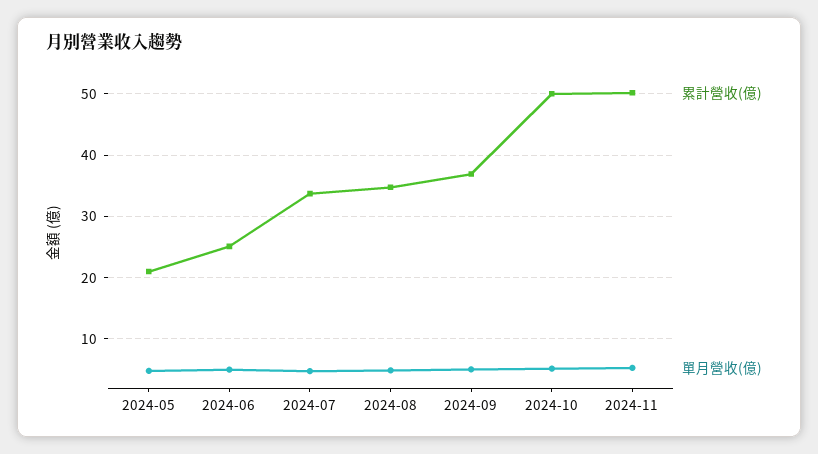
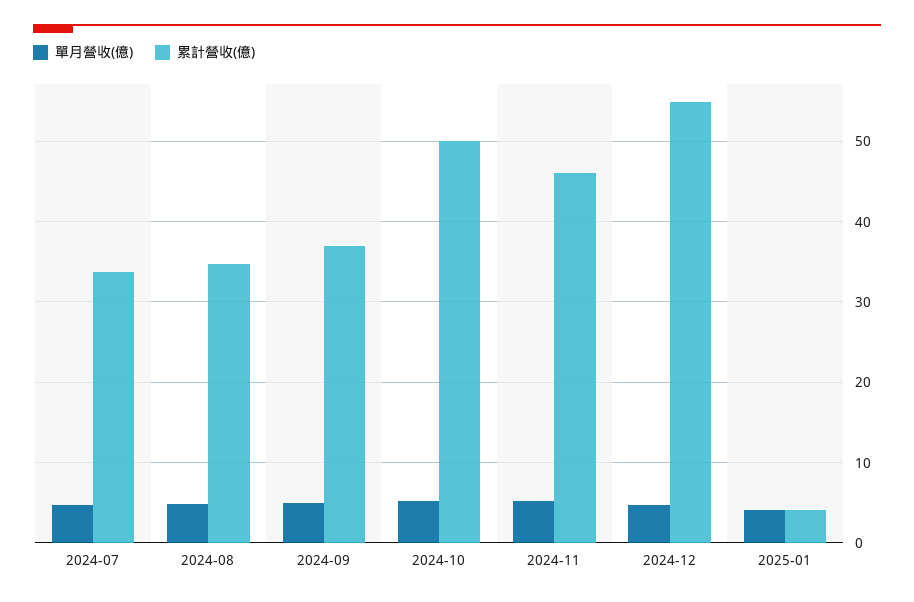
累計營收(億), 2024-05: 21 -> none
單月營收(億), 2024-05: 5 -> none
累計營收(億), 2024-06: 25 -> none
單月營收(億), 2024-06: 5 -> none
累計營收(億), 2024-11: 50 -> 46
單月營收(億), 2024-12: none -> 5
累計營收(億), 2024-12: none -> 55
單月營收(億), 2025-01: none -> 4
累計營收(億), 2025-01: none -> 4

